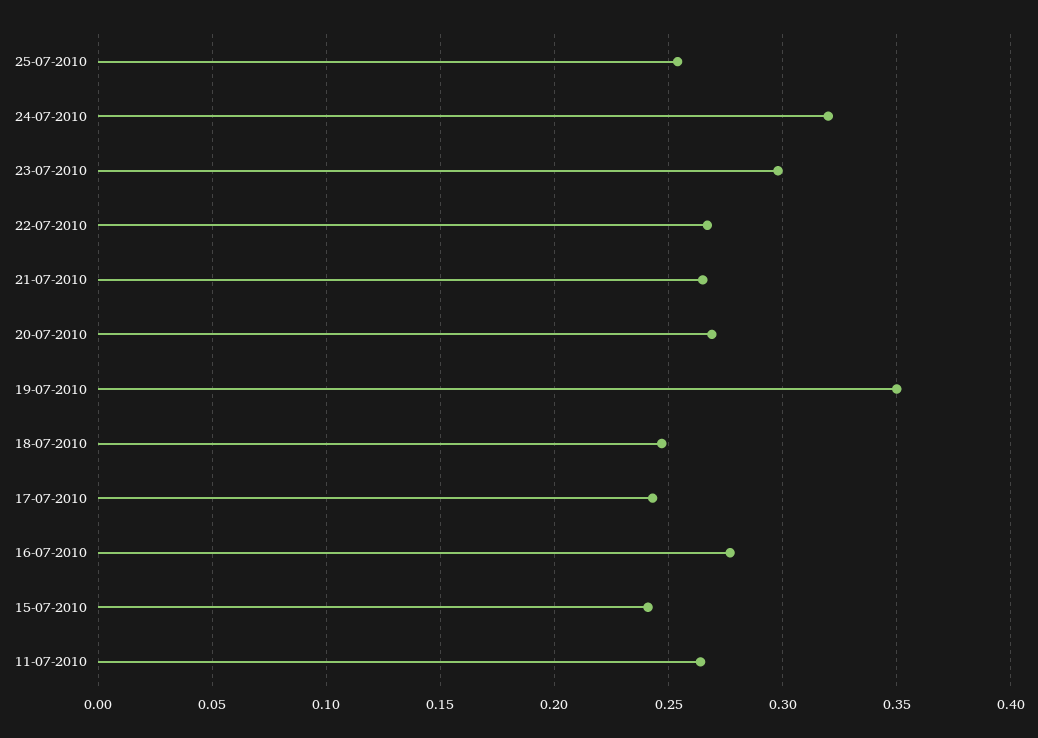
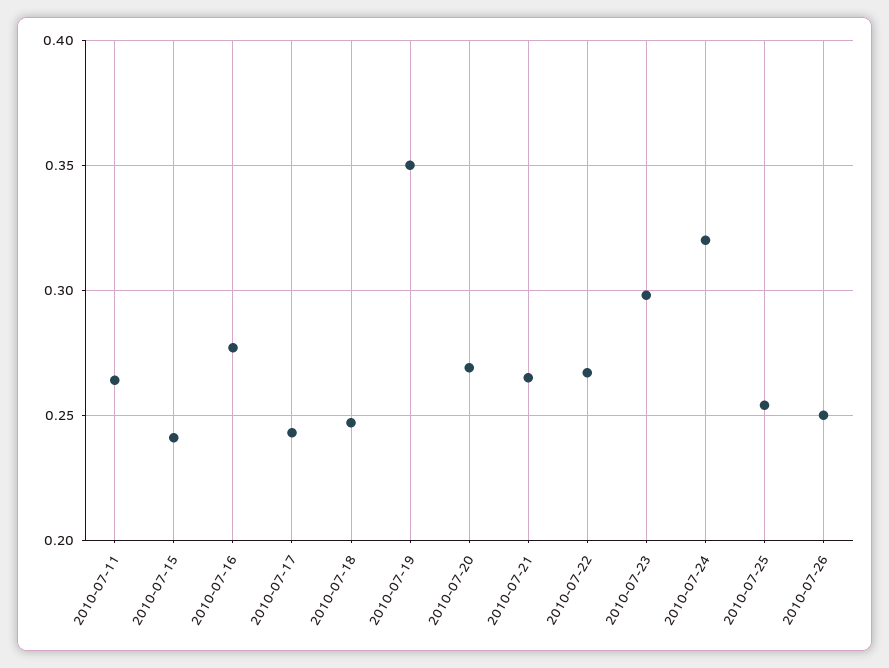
2010-07-26: none -> 0.25

